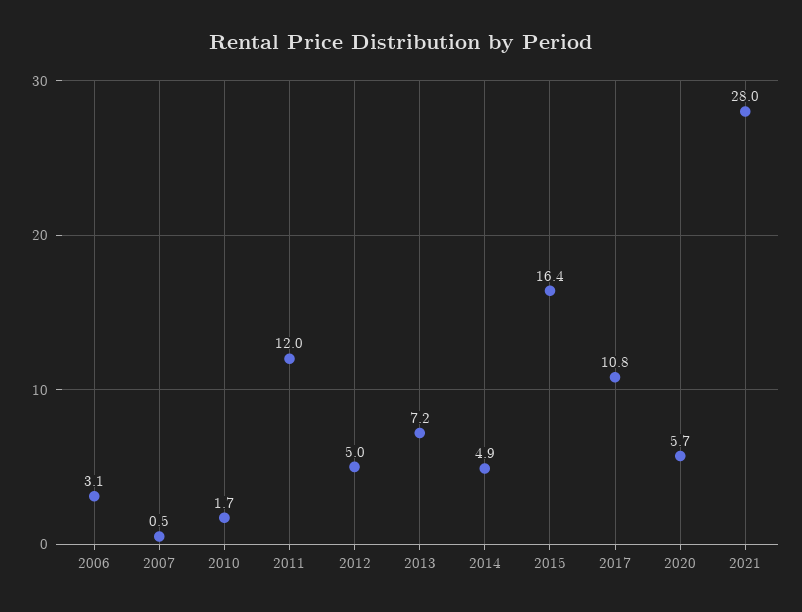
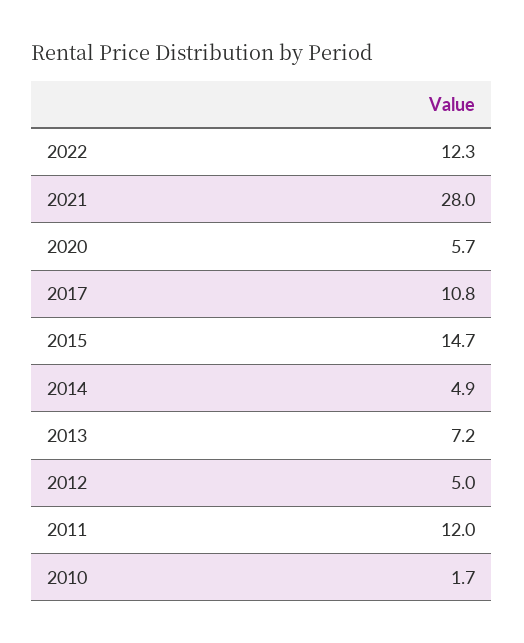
2006: 3.1 -> none
2007: 0.5 -> none
2015: 16.4 -> 14.7
2022: none -> 12.3

